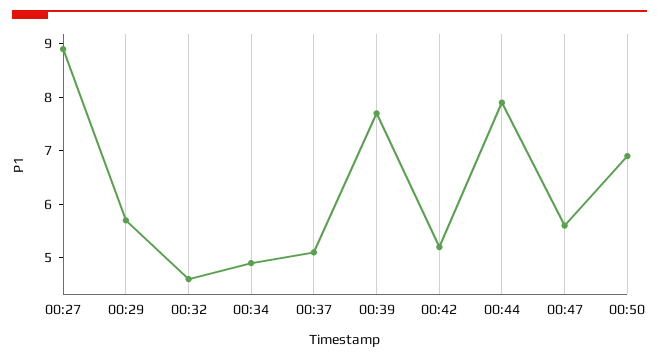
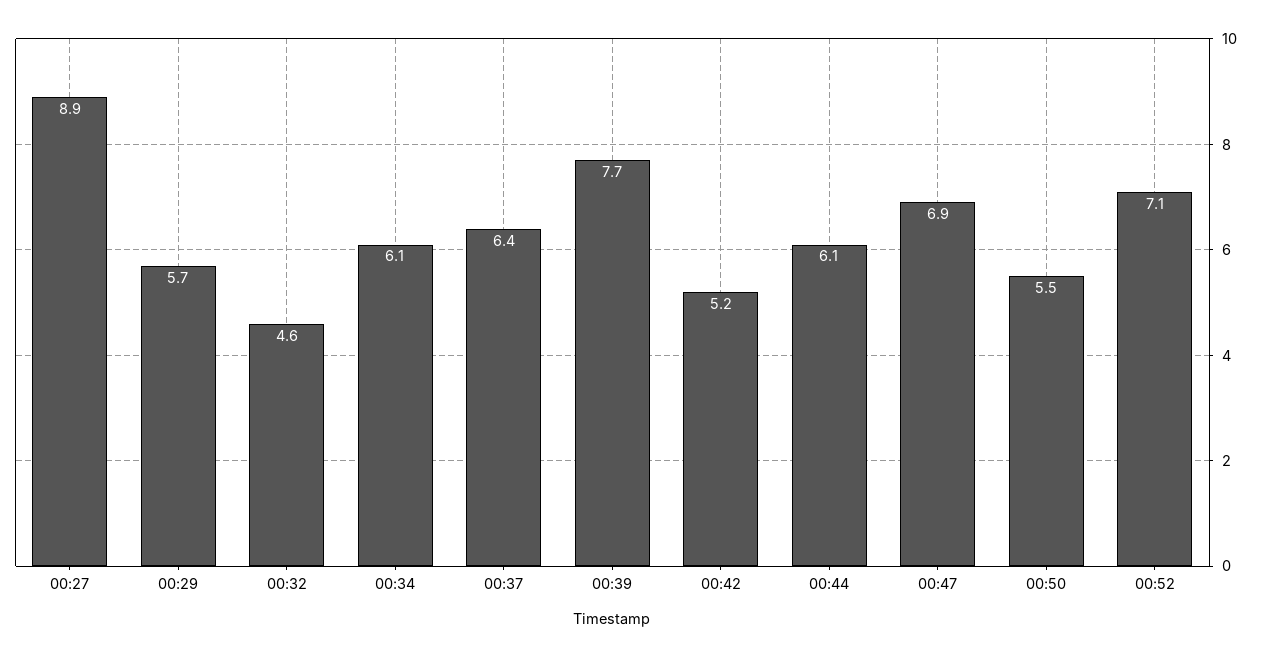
00:34: 5 -> 6.1
00:37: 5 -> 6.4
00:44: 8 -> 6.1
00:47: 5.5 -> 6.9
00:50: 7 -> 5.5
00:52: none -> 7.1

